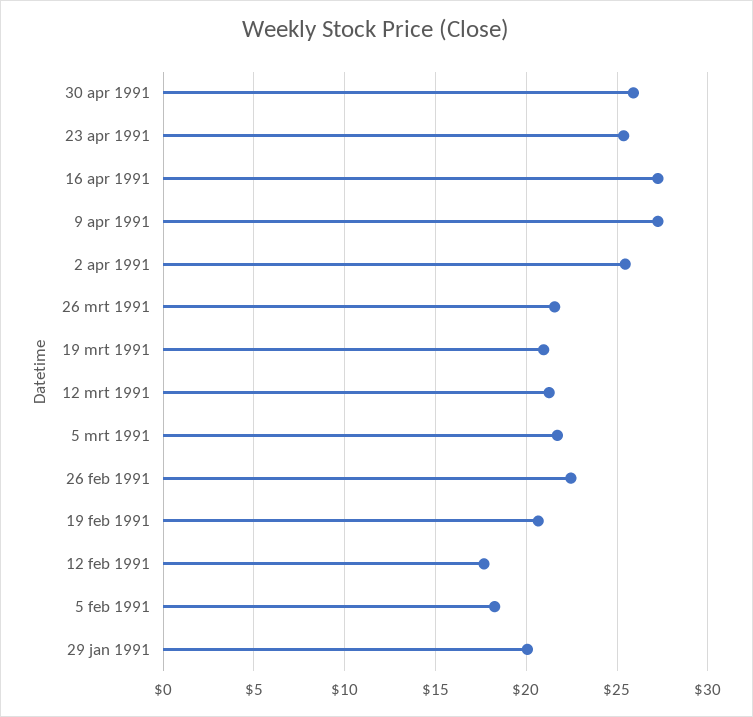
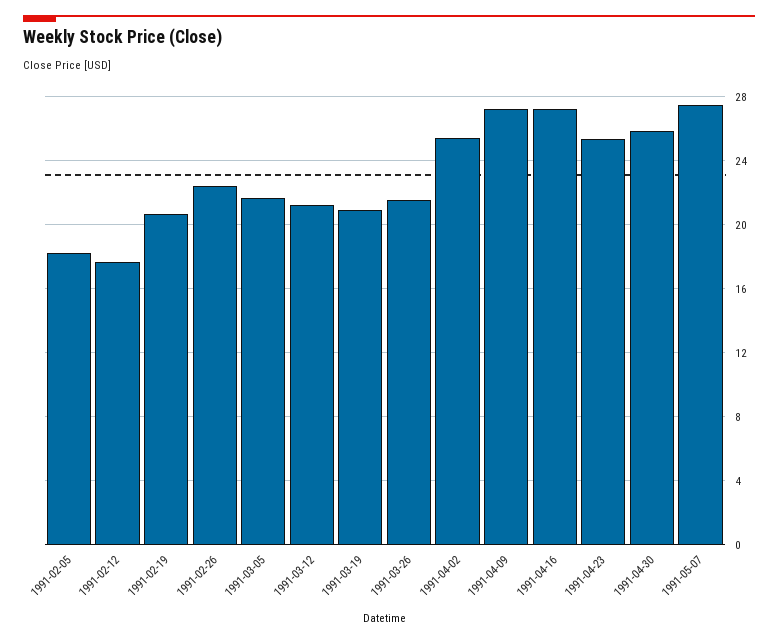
29 jan 1991: 20 -> none
1991-05-07: none -> 27.5

